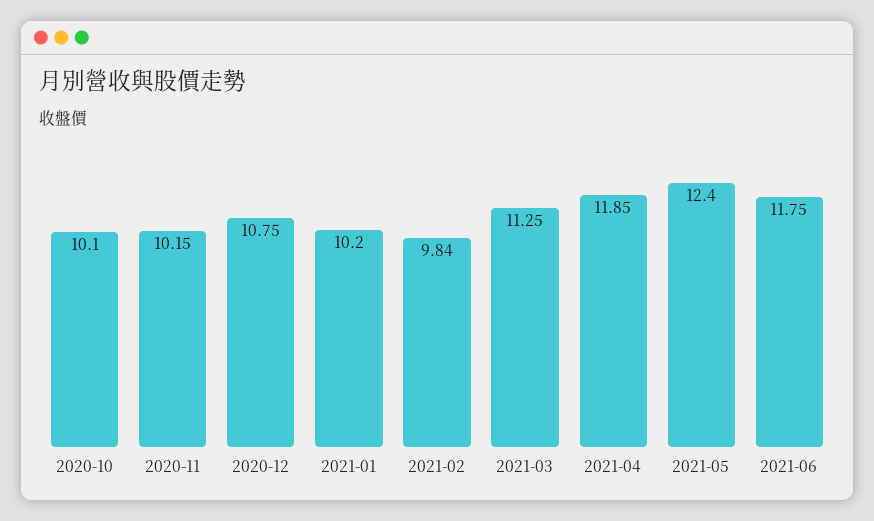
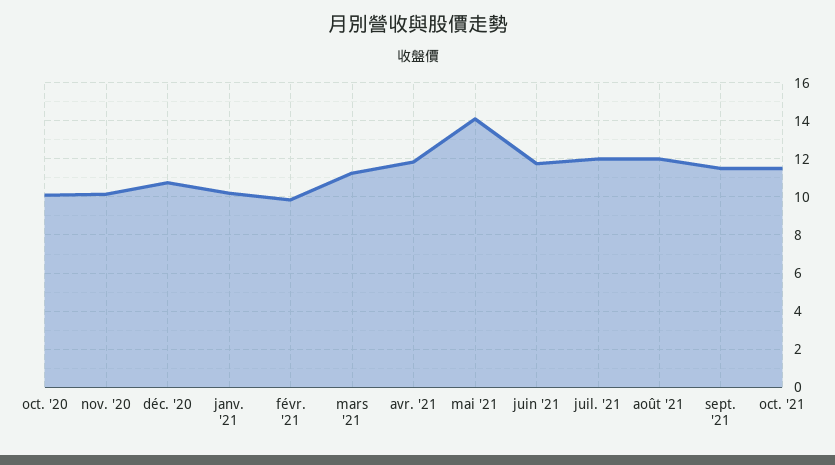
2021-05: 12.4 -> 14
juil. '21: none -> 12
août '21: none -> 12
sept. '21: none -> 11.5
oct. '21: none -> 11.5

